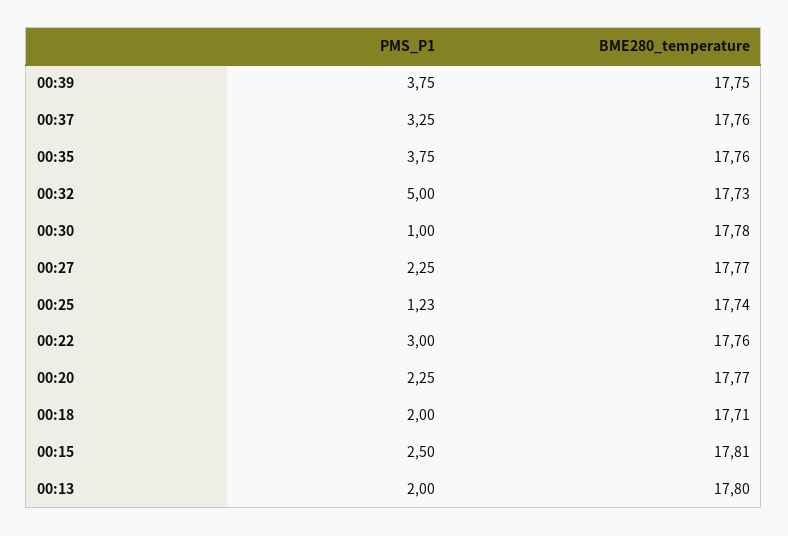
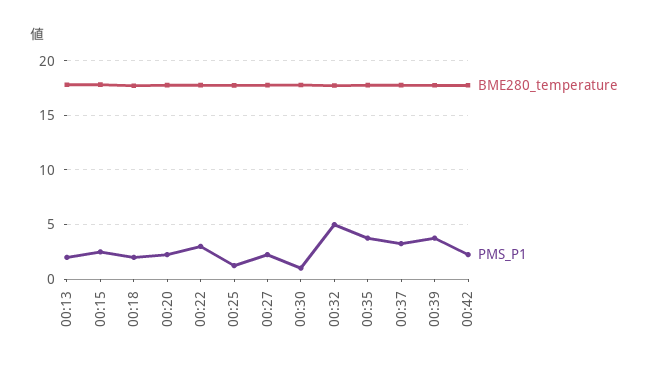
BME280_temperature, 00:42: none -> 18
PMS_P1, 00:42: none -> 2

